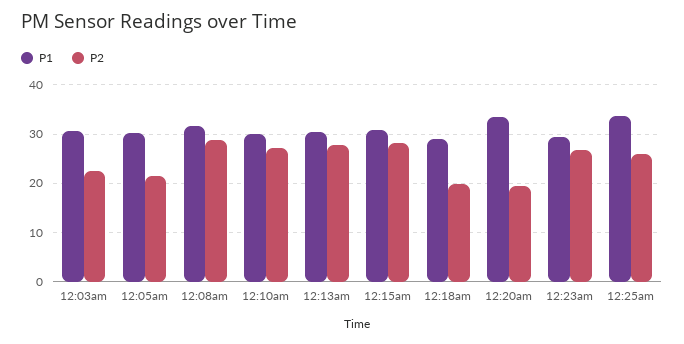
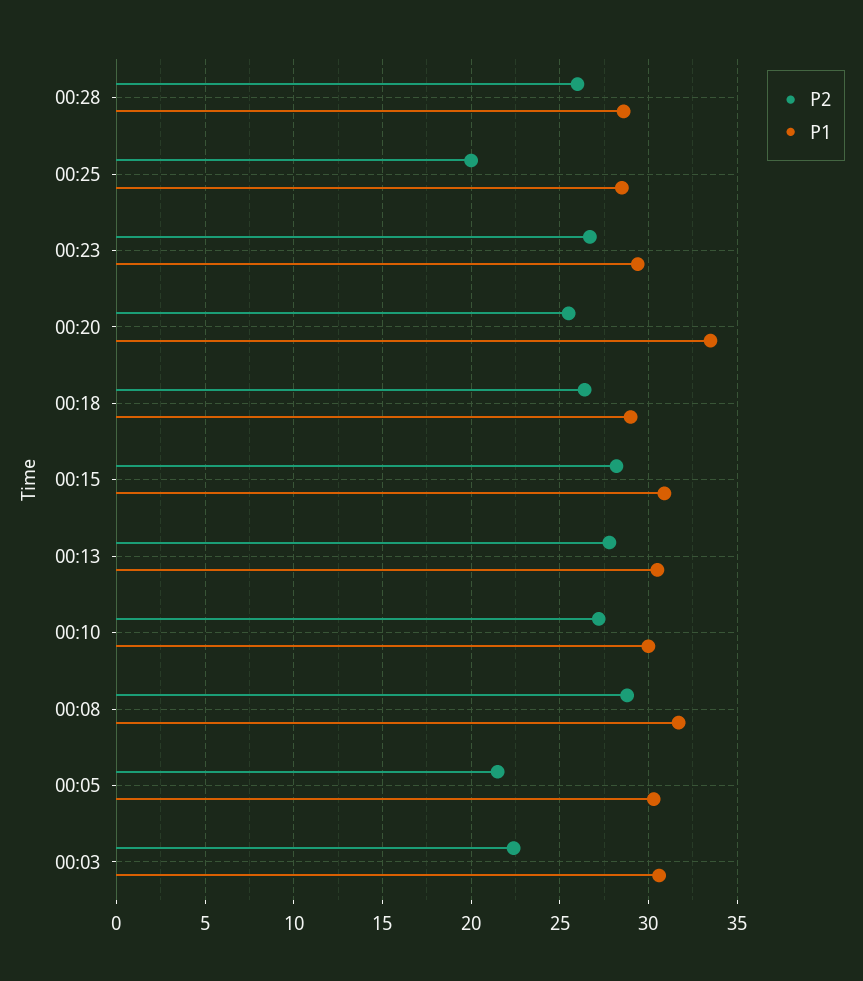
P2, 12:18am: 20 -> 26.5
P2, 12:20am: 20 -> 25.5
P1, 12:25am: 34 -> 28.5
P2, 12:25am: 26 -> 20
P2, 00:28: none -> 26
P1, 00:28: none -> 28.5

